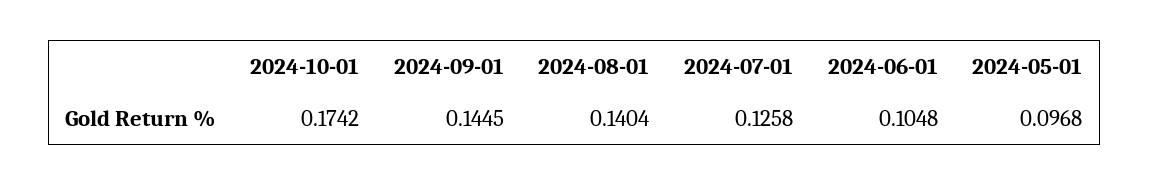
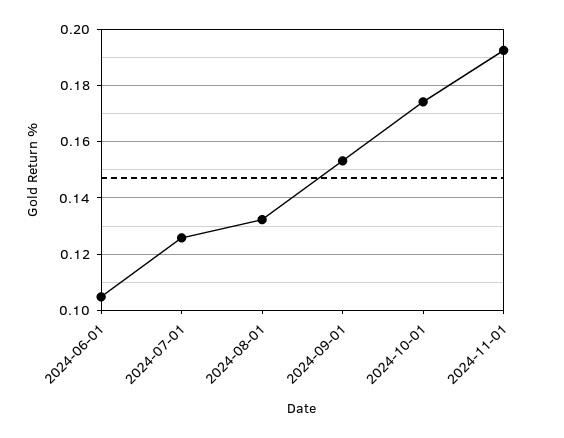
2024-09-01: 0.1445 -> 0.1525
2024-08-01: 0.1404 -> 0.1325
2024-05-01: 0.0968 -> none
2024-11-01: none -> 0.1925

